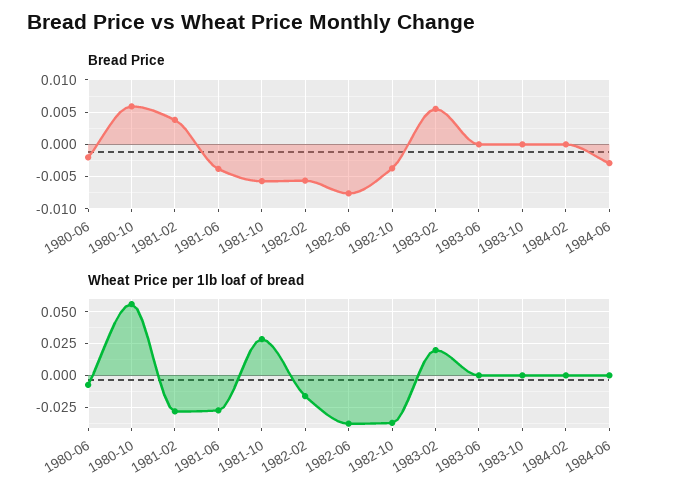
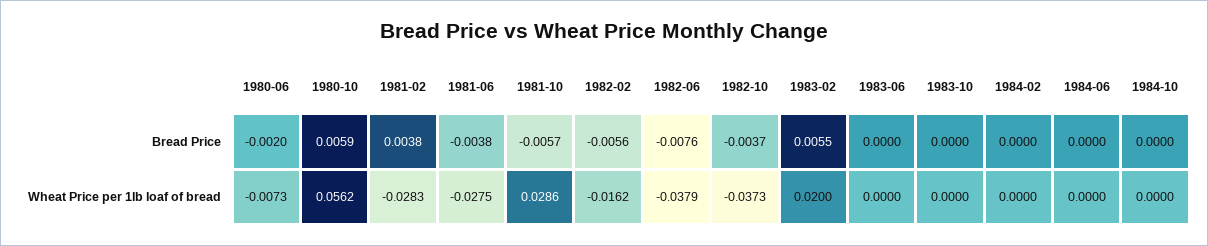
Bread Price, 1984-06: -0.003 -> 0
Bread Price, 1984-10: none -> 0
Wheat Price per 1lb loaf of bread, 1984-10: none -> 0

